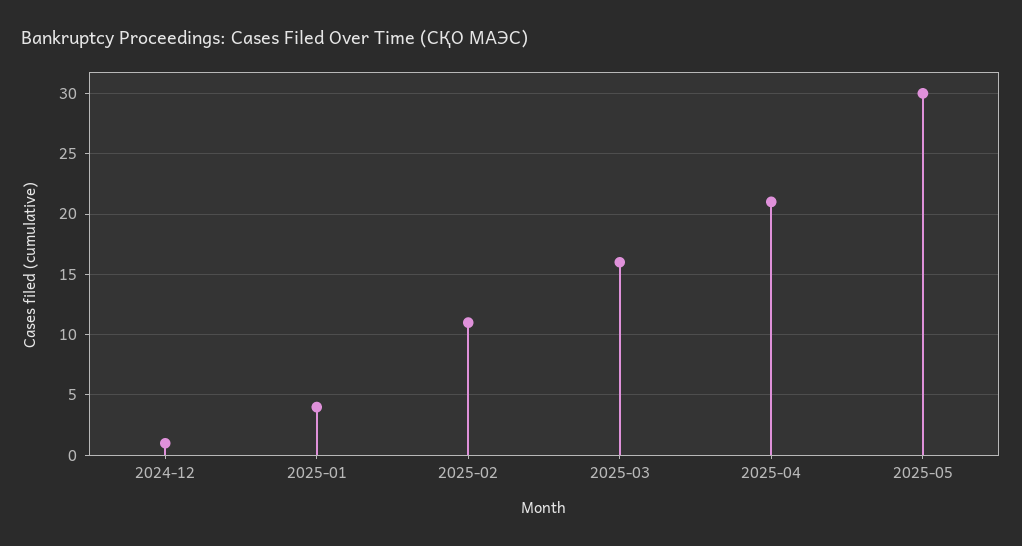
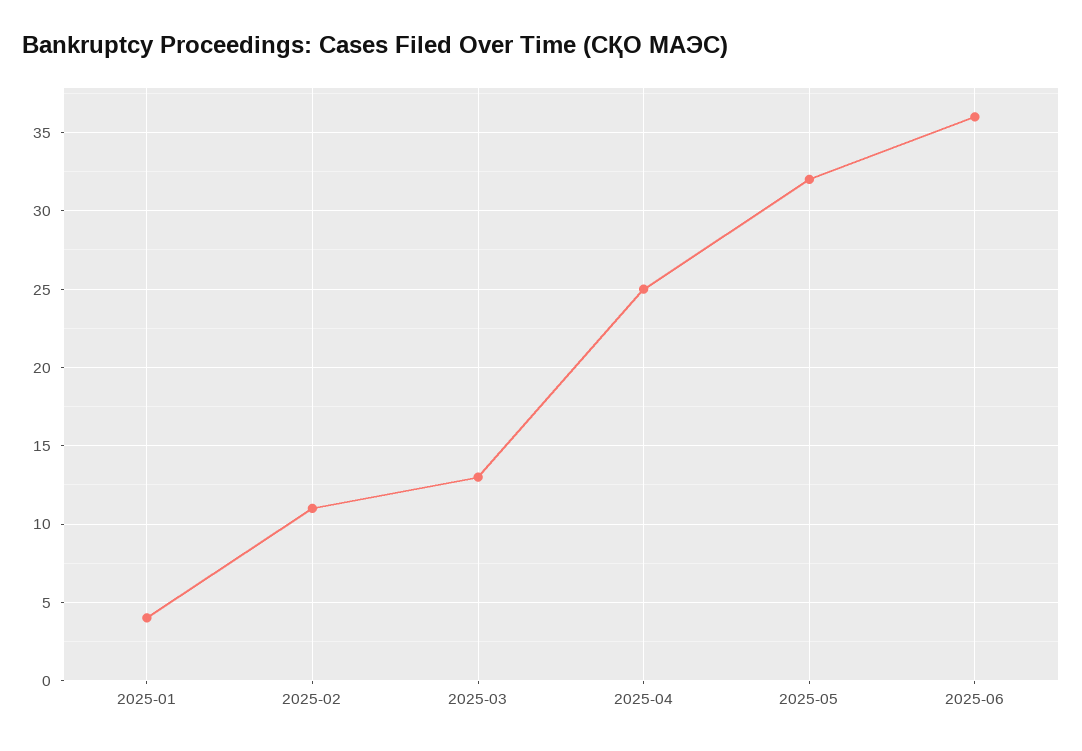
2024-12: 1 -> none
2025-03: 16 -> 13
2025-04: 21 -> 25
2025-05: 30 -> 32
2025-06: none -> 36

